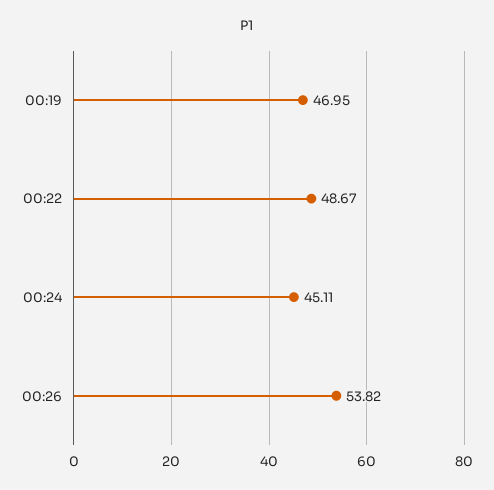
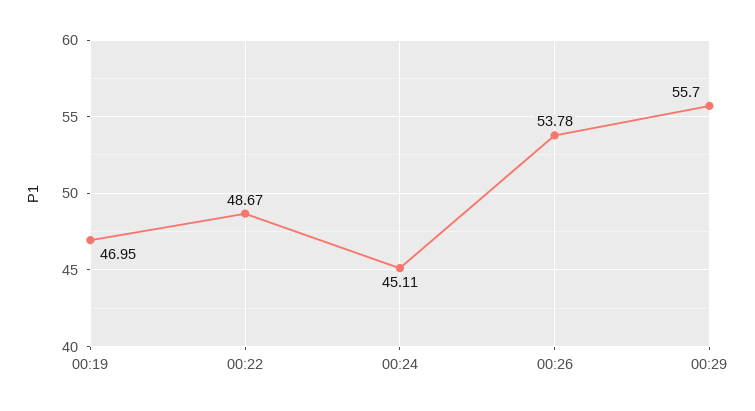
00:26: 53.82 -> 53.78
00:29: none -> 55.7

